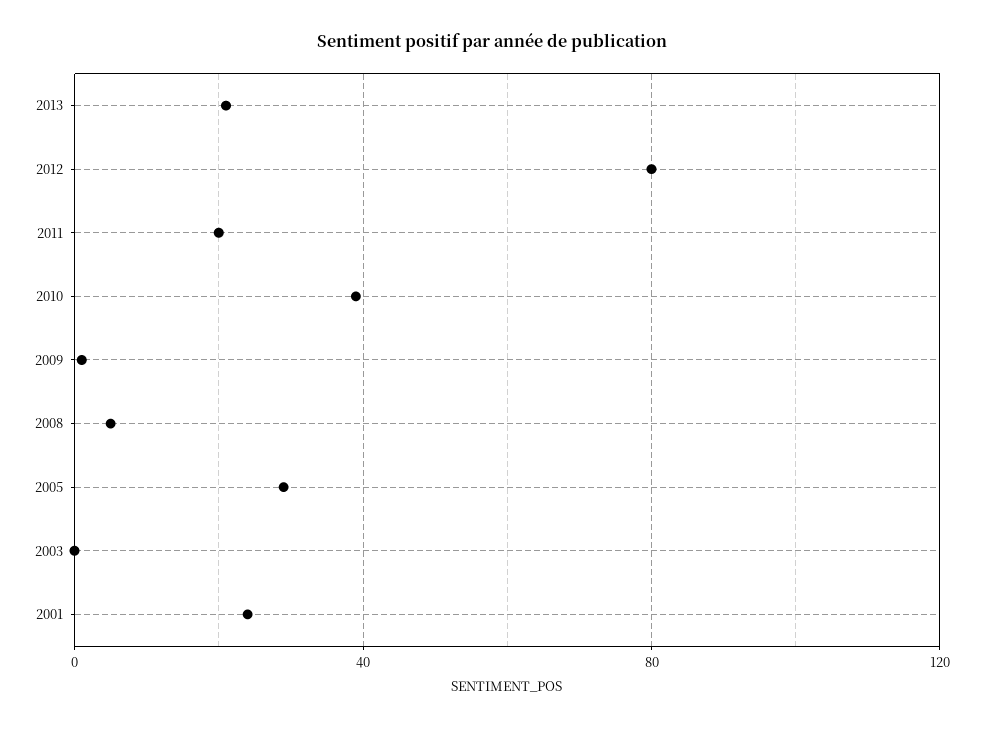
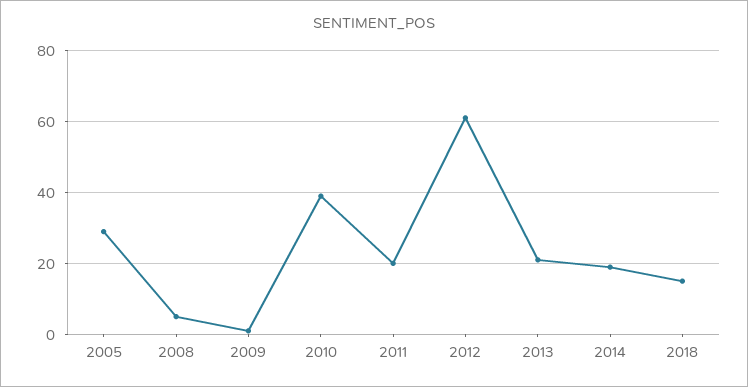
2012: 80 -> 60
2003: 0 -> none
2001: 25 -> none
2014: none -> 20
2018: none -> 15

